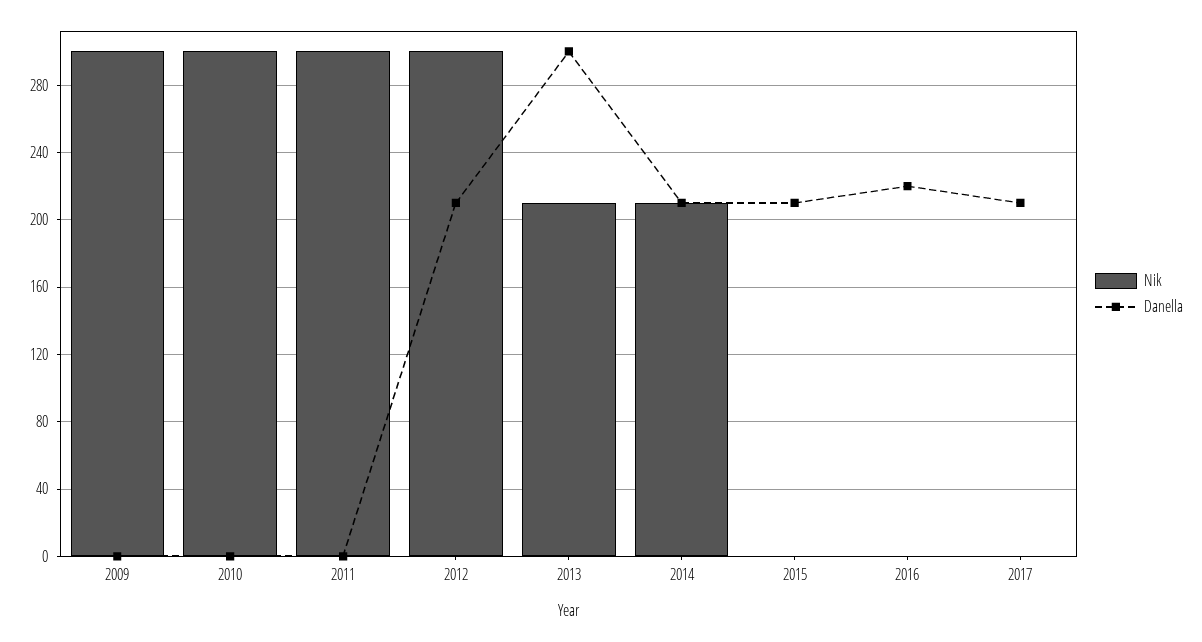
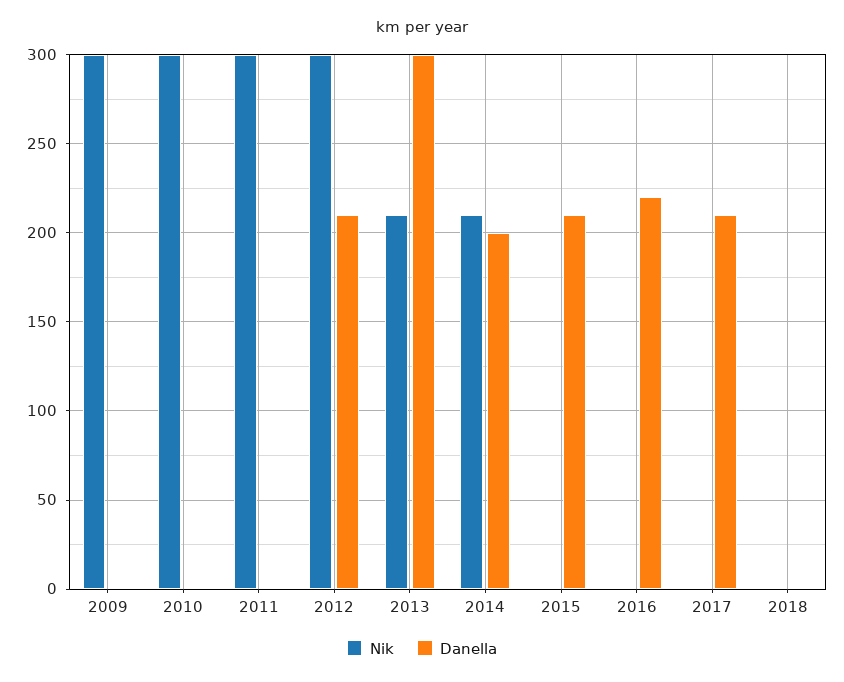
Danella, 2014: 210 -> 200
Nik, 2018: none -> 0
Danella, 2018: none -> 0

